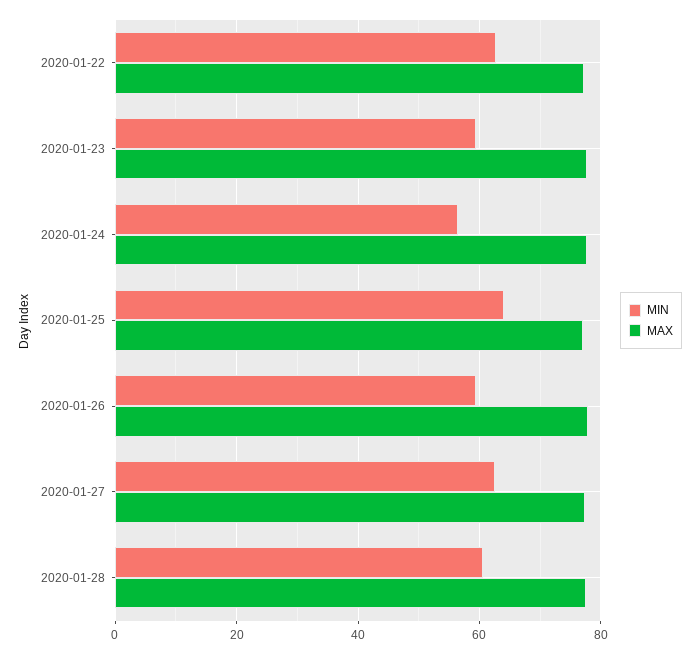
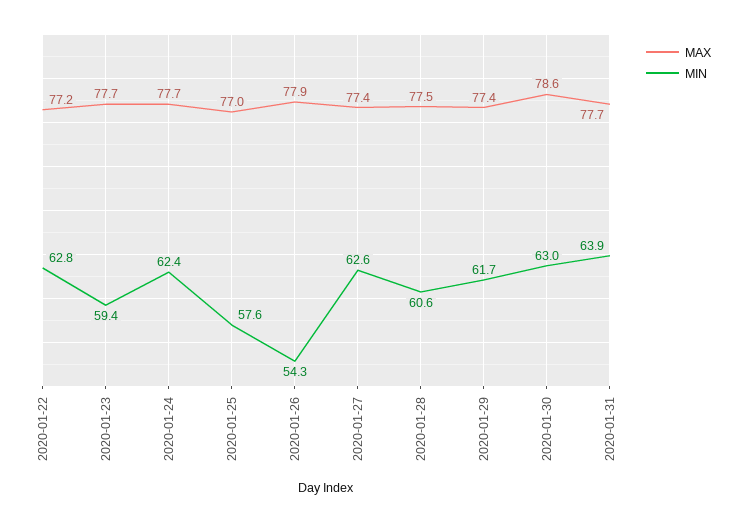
MIN, 2020-01-24: 56 -> 62.4
MIN, 2020-01-25: 64 -> 57.6
MIN, 2020-01-26: 60 -> 54.3
MAX, 2020-01-29: none -> 77.4
MIN, 2020-01-29: none -> 61.7
MAX, 2020-01-30: none -> 78.6
MIN, 2020-01-30: none -> 63
MAX, 2020-01-31: none -> 77.7
MIN, 2020-01-31: none -> 63.9

